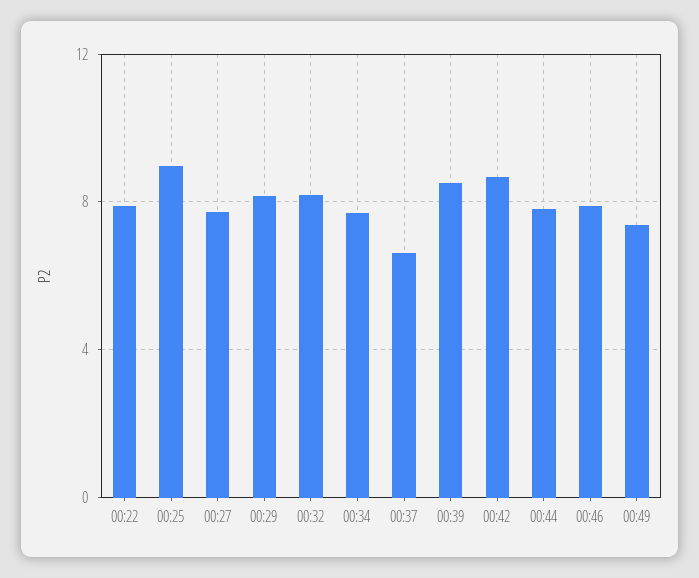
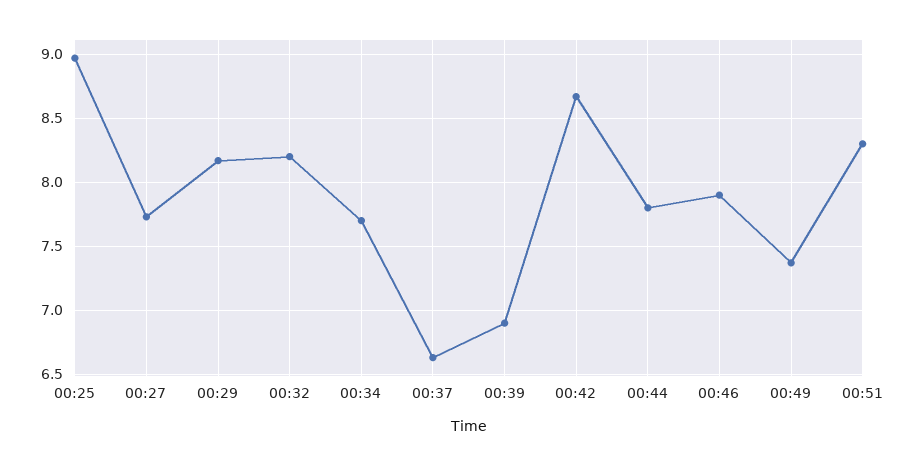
00:22: 8 -> none
00:39: 8.5 -> 6.9
00:51: none -> 8.3

